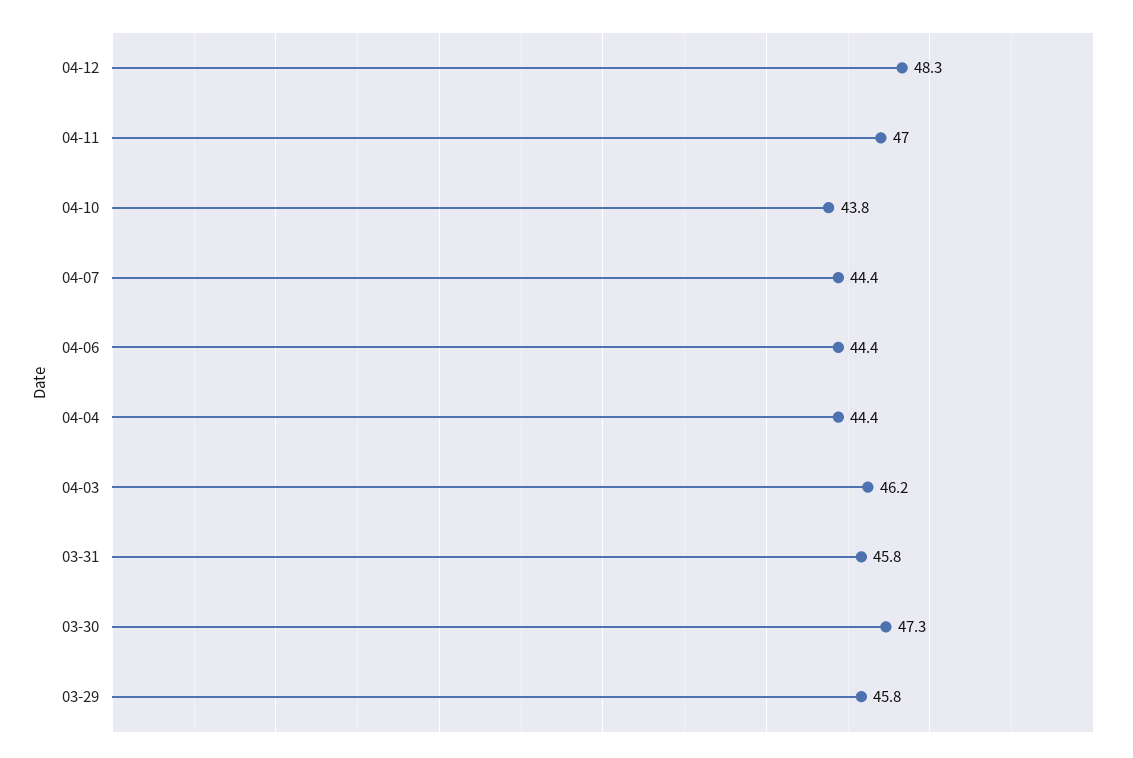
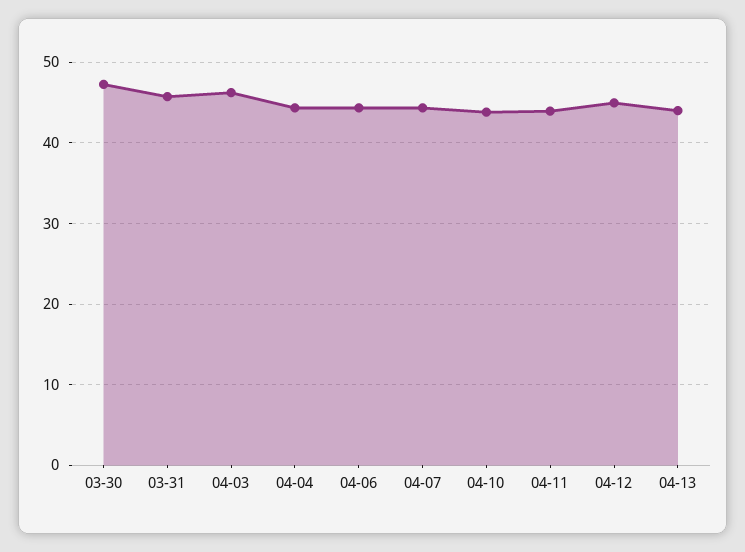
04-12: 48.3 -> 45
04-11: 47 -> 44
03-29: 45.8 -> none
04-13: none -> 44

